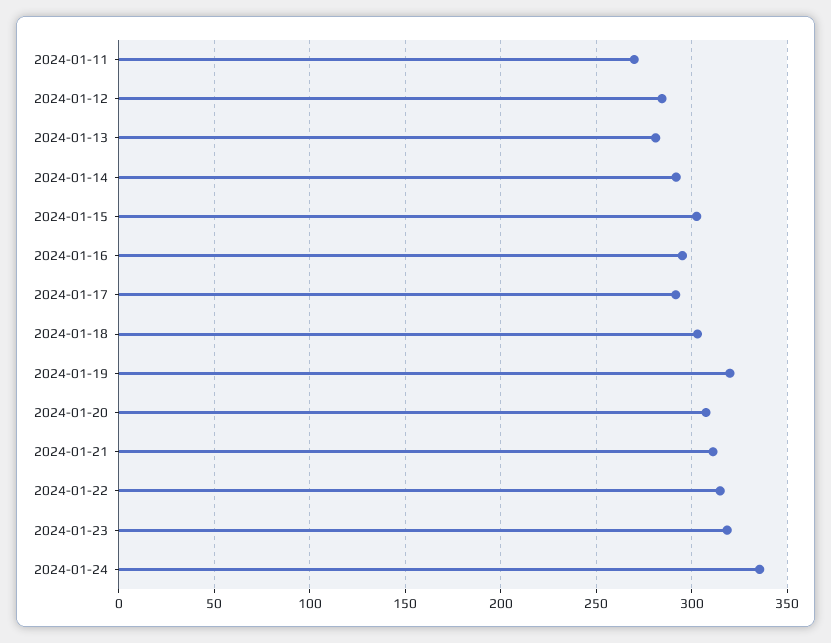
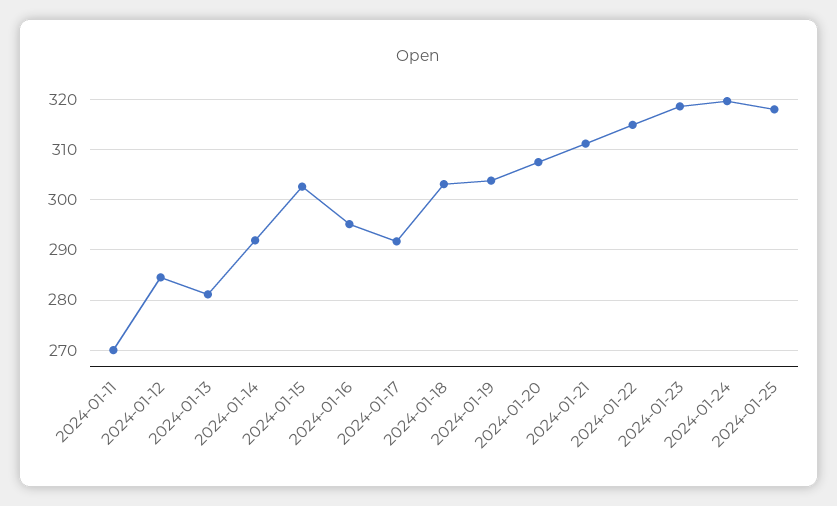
2024-01-19: 320 -> 304
2024-01-24: 335 -> 320
2024-01-25: none -> 318

